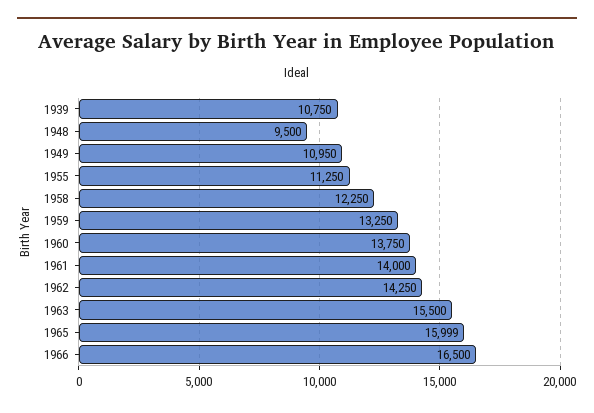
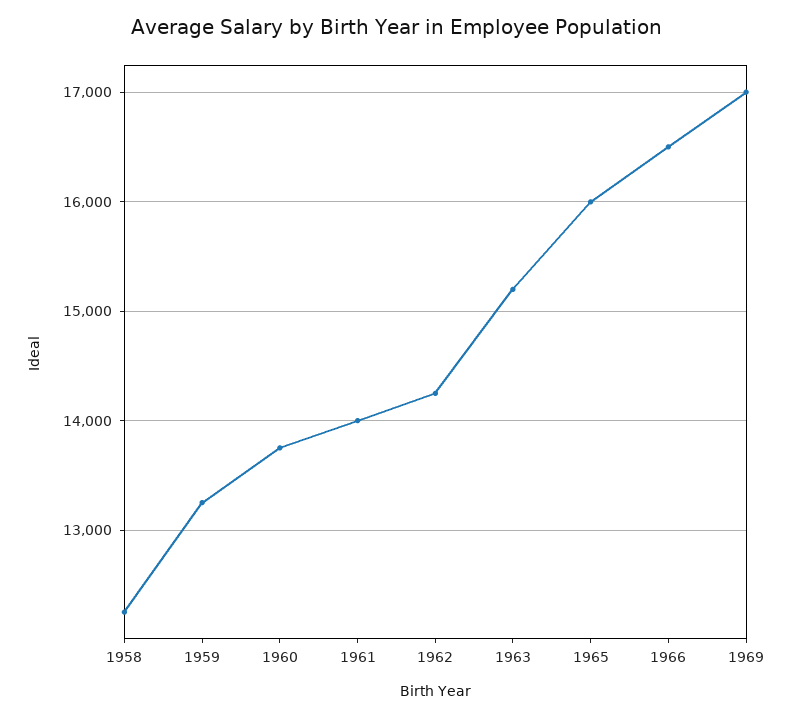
1939: 10750 -> none
1948: 9500 -> none
1949: 10950 -> none
1955: 11250 -> none
1963: 15500 -> 15200
1969: none -> 17000

